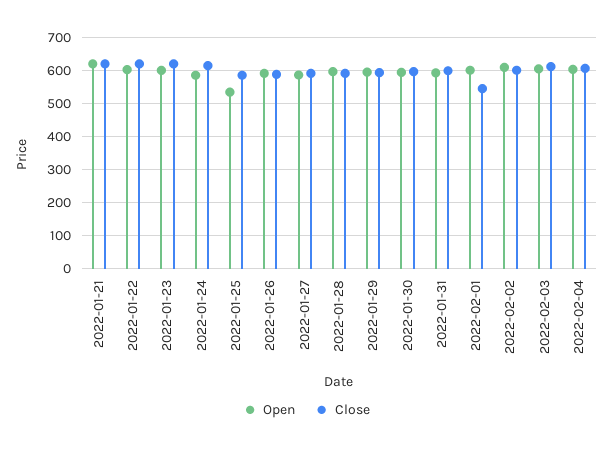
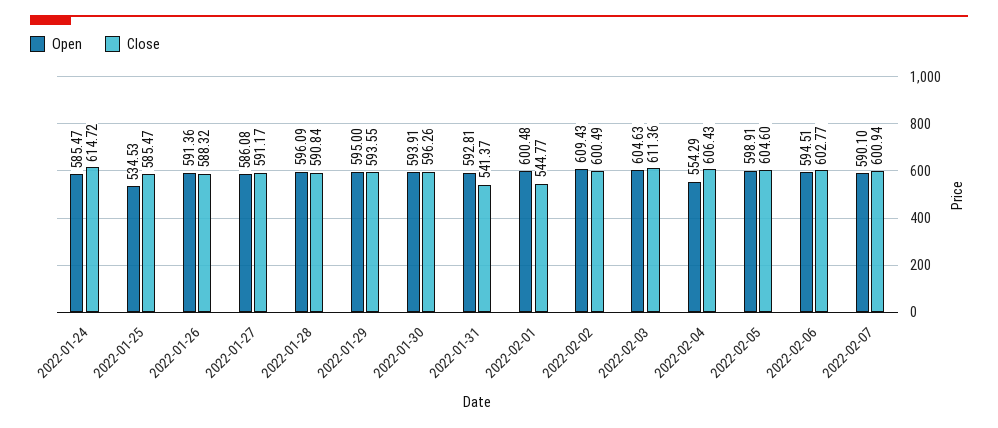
Open, 2022-01-21: 620 -> none
Close, 2022-01-21: 620 -> none
Open, 2022-01-22: 600 -> none
Close, 2022-01-22: 620 -> none
Open, 2022-01-23: 600 -> none
Close, 2022-01-23: 620 -> none
Close, 2022-01-31: 600 -> 541.37
Open, 2022-02-04: 600 -> 554.29
Open, 2022-02-05: none -> 598.91
Close, 2022-02-05: none -> 604.6
Open, 2022-02-06: none -> 594.51
Close, 2022-02-06: none -> 602.77
Open, 2022-02-07: none -> 590.1
Close, 2022-02-07: none -> 600.94

